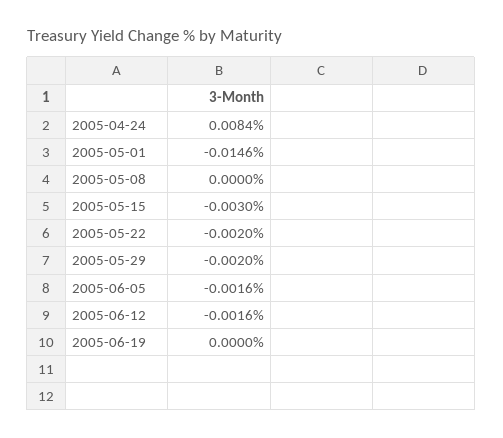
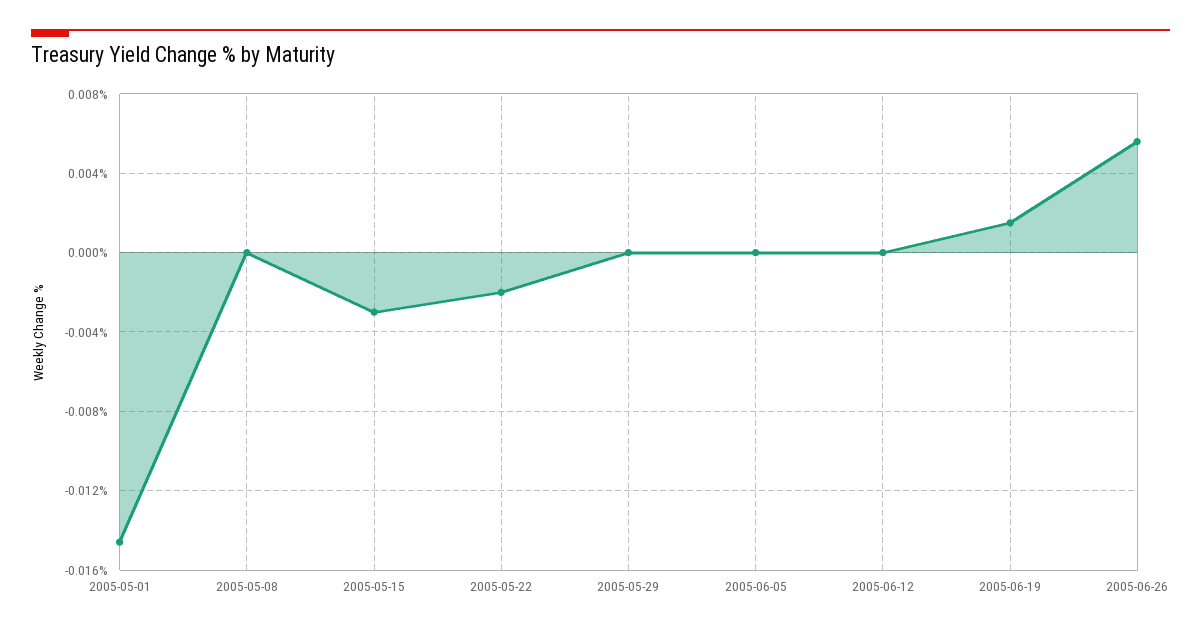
2005-04-24: 0.0084 -> none
2005-05-29: -0.002 -> 0
2005-06-05: -0.0016 -> 0
2005-06-12: -0.0016 -> 0
2005-06-19: 0 -> 0.0015
2005-06-26: none -> 0.0055

